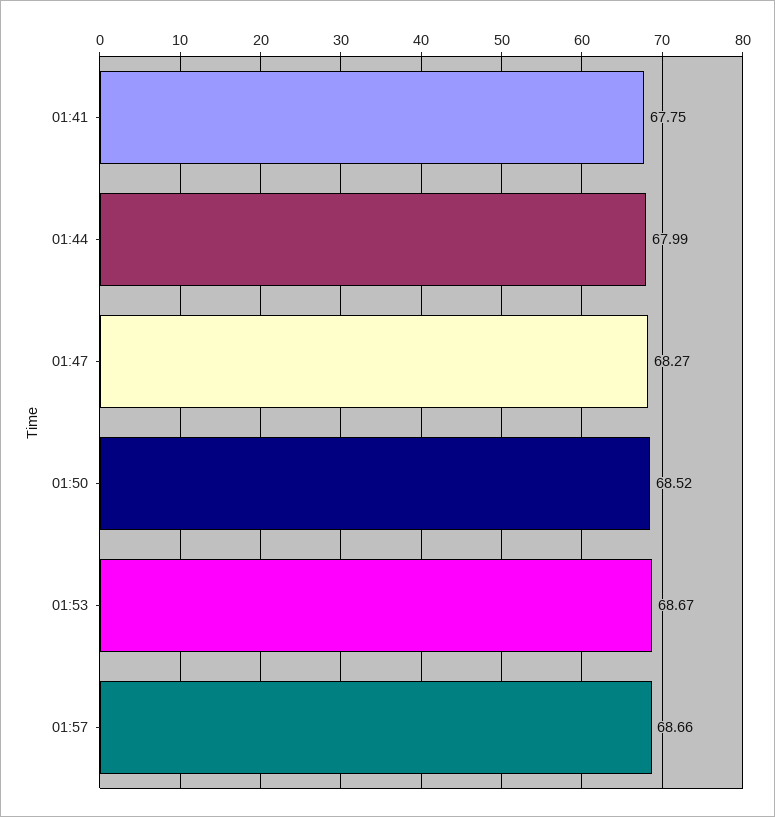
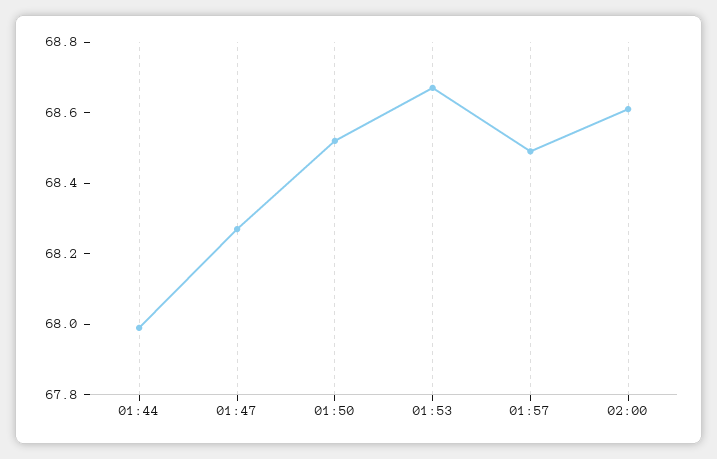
01:41: 67.75 -> none
01:57: 68.66 -> 68.5
02:00: none -> 68.6

